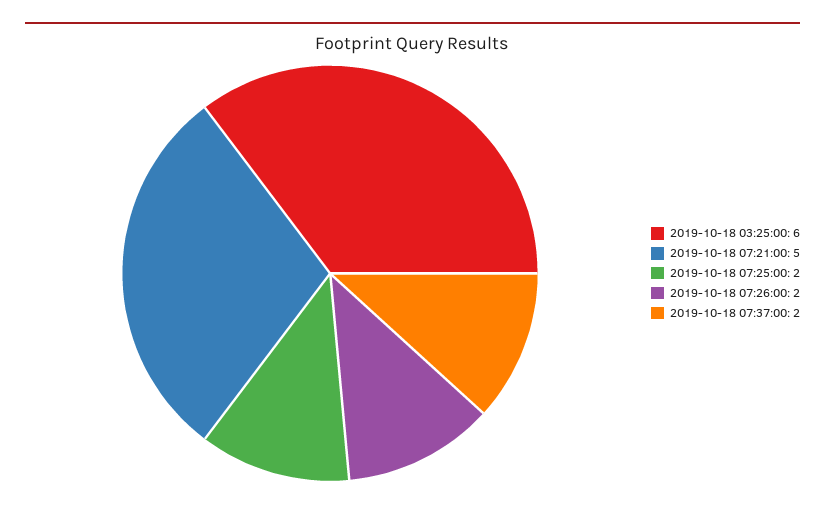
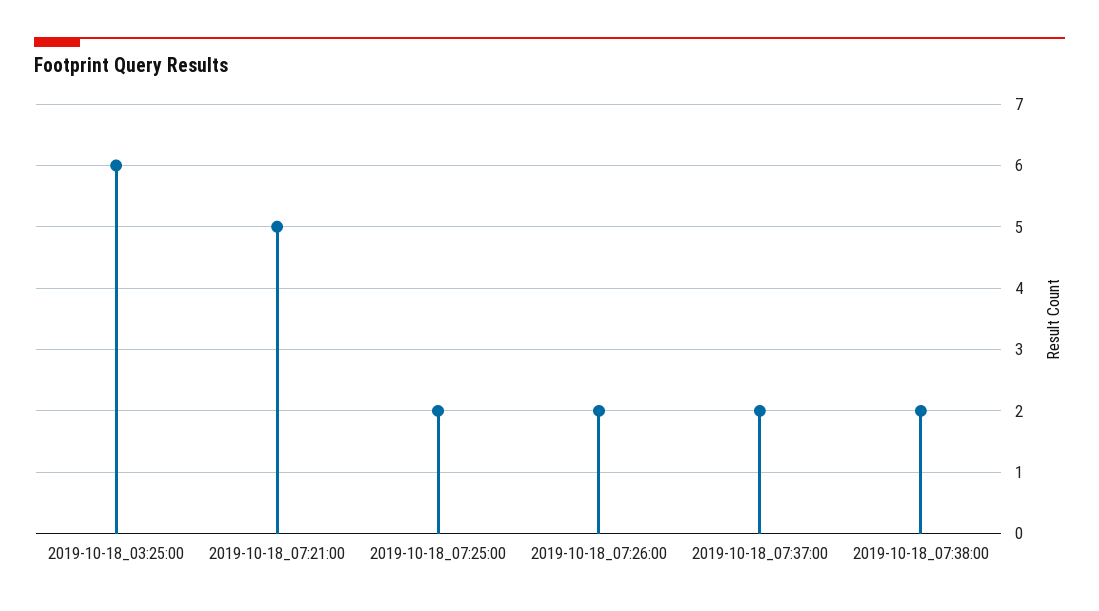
2019-10-18_07:38:00: none -> 2

